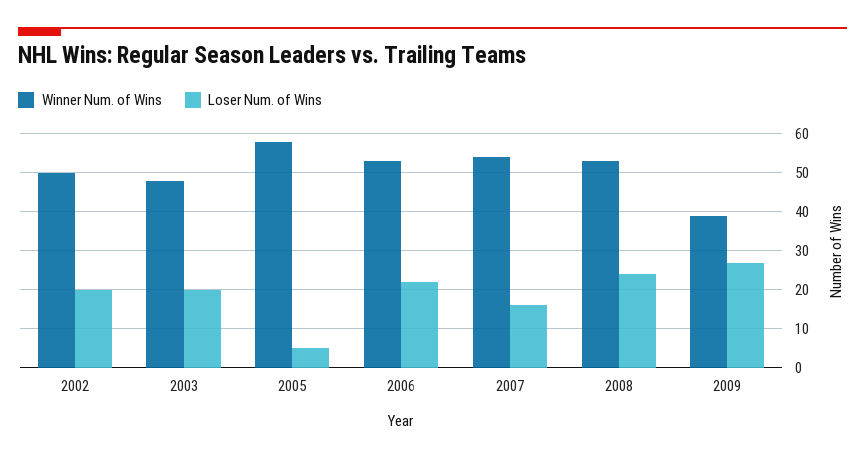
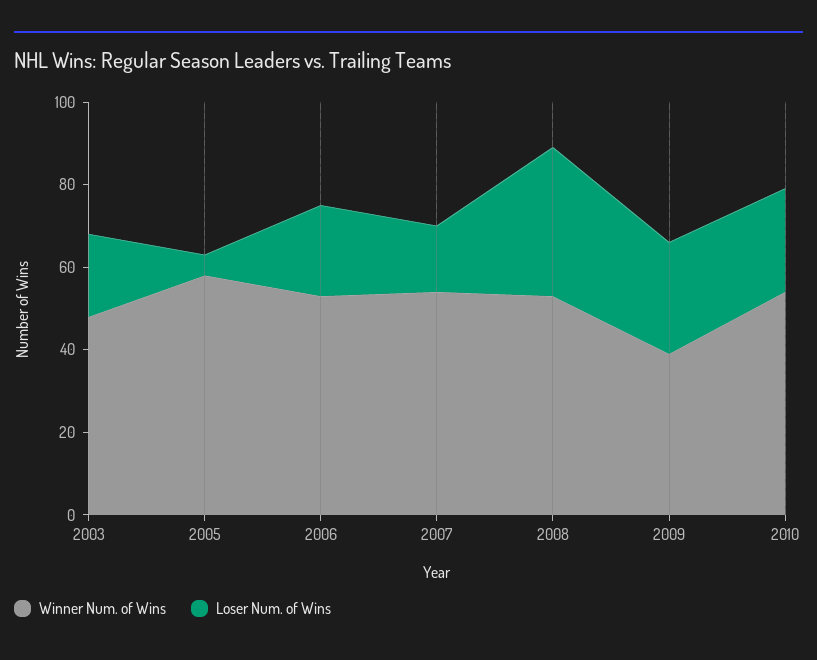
Winner Num. of Wins, 2002: 50 -> none
Loser Num. of Wins, 2002: 20 -> none
Loser Num. of Wins, 2008: 25 -> 35
Winner Num. of Wins, 2010: none -> 55
Loser Num. of Wins, 2010: none -> 25

